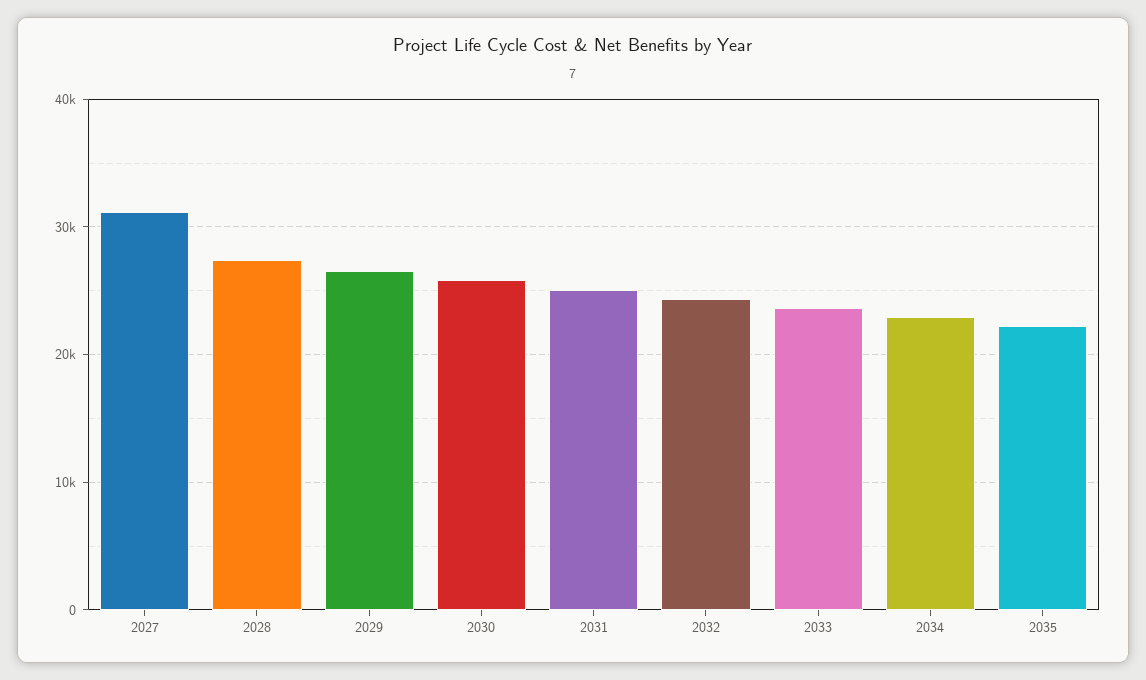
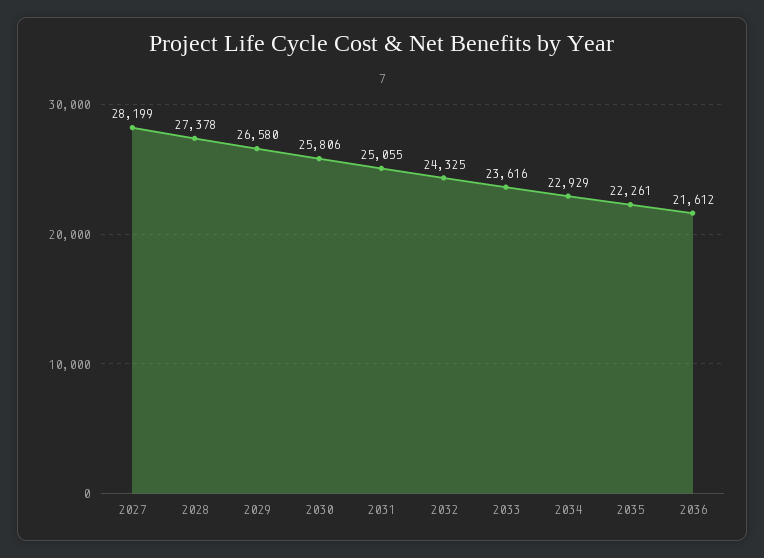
2027: 31000 -> 28199
2036: none -> 21612

